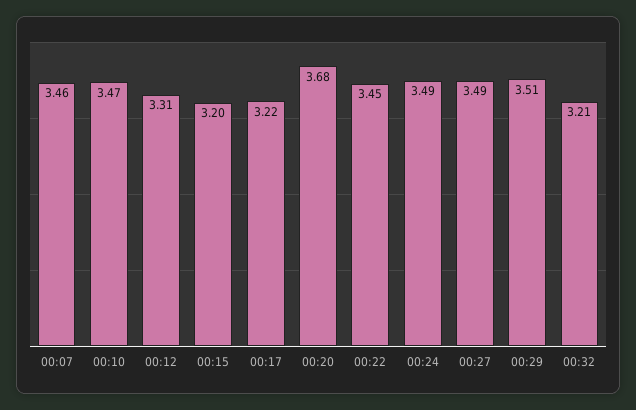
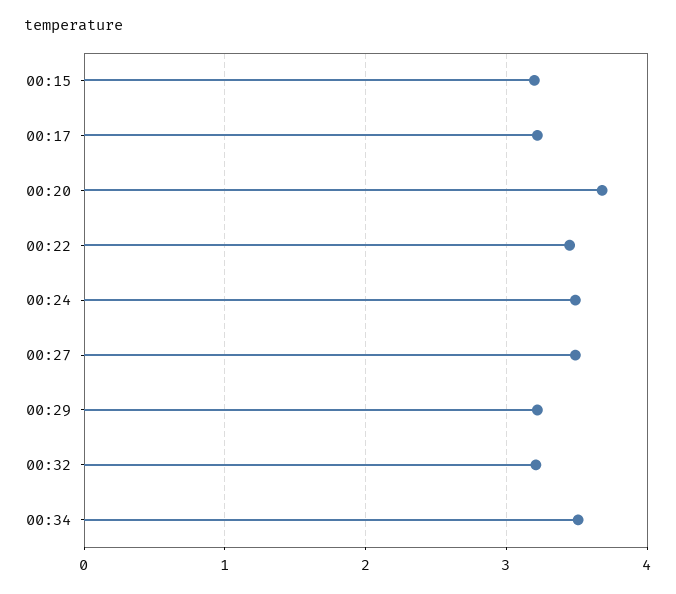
00:07: 3.46 -> none
00:10: 3.47 -> none
00:12: 3.31 -> none
00:29: 3.51 -> 3.2
00:34: none -> 3.5

